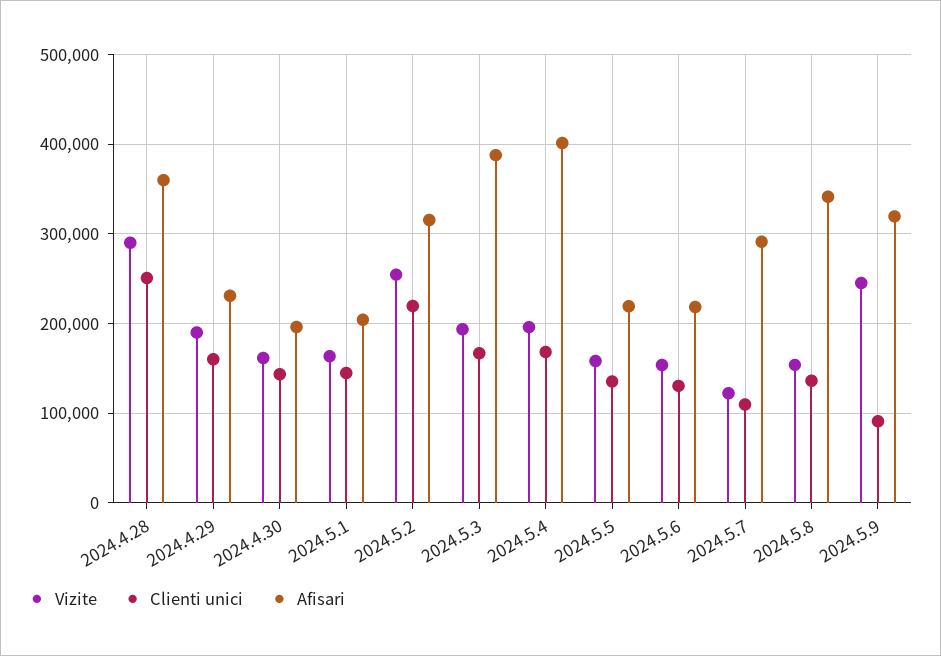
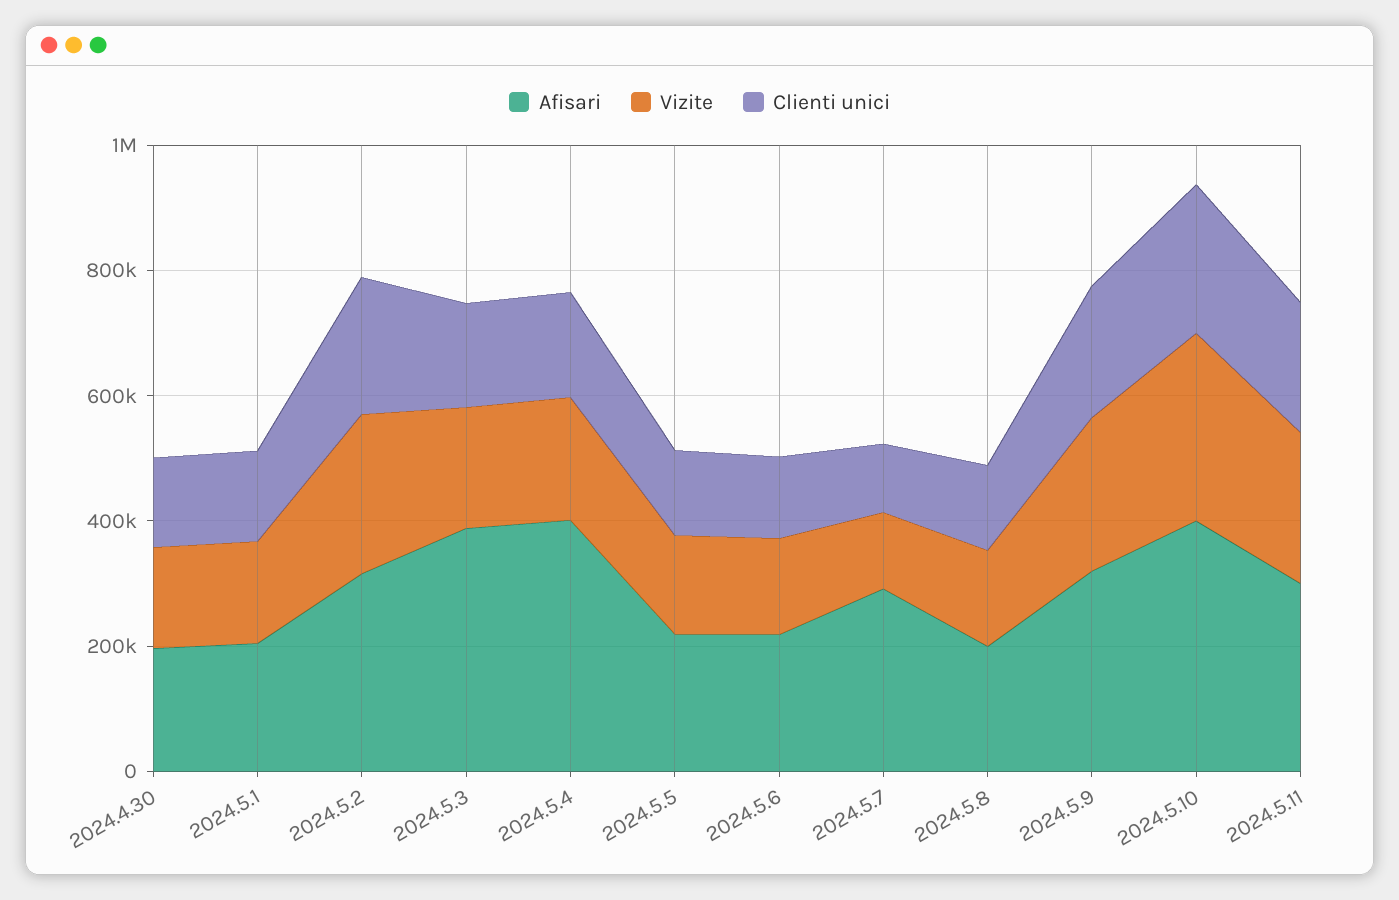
Vizite, 2024.4.28: 290000 -> none
Clienti unici, 2024.4.28: 250000 -> none
Afisari, 2024.4.28: 360000 -> none
Vizite, 2024.4.29: 190000 -> none
Clienti unici, 2024.4.29: 160000 -> none
Afisari, 2024.4.29: 230000 -> none
Afisari, 2024.5.8: 340000 -> 200000
Clienti unici, 2024.5.9: 90000 -> 200000
Afisari, 2024.5.10: none -> 400000
Vizite, 2024.5.10: none -> 300000
Clienti unici, 2024.5.10: none -> 250000
Afisari, 2024.5.11: none -> 300000
Vizite, 2024.5.11: none -> 250000
Clienti unici, 2024.5.11: none -> 200000

